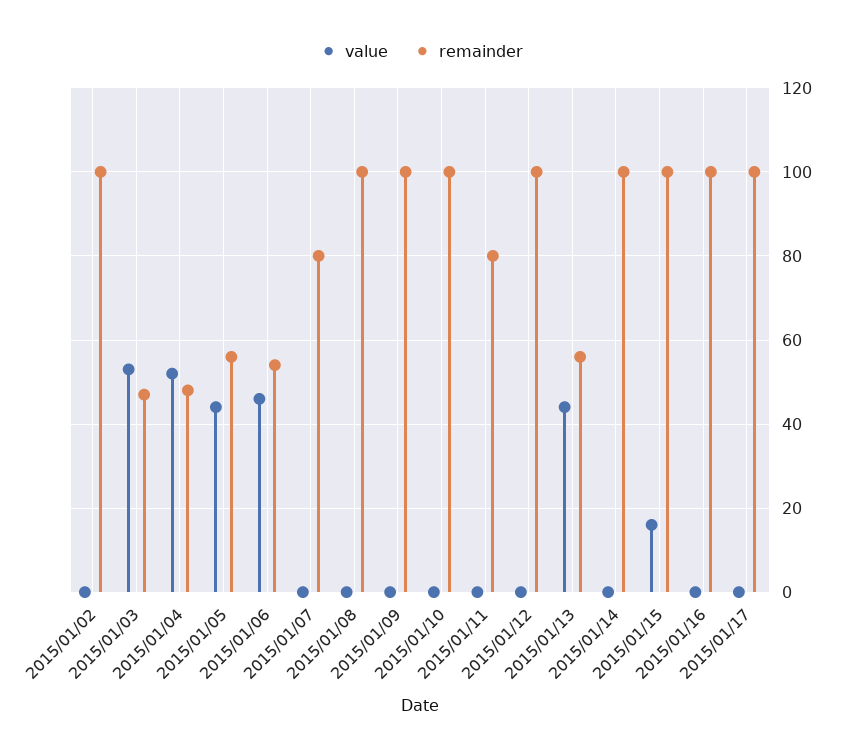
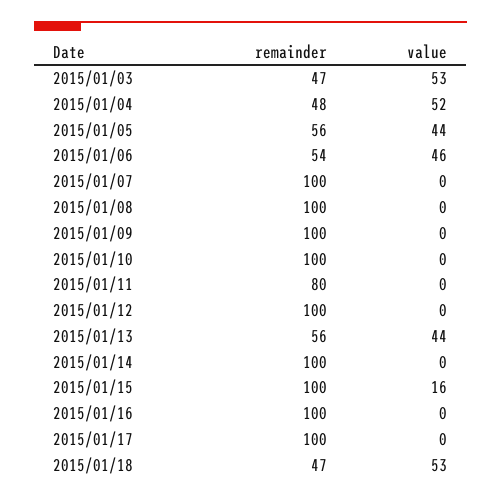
value, 2015/01/02: 0 -> none
remainder, 2015/01/02: 100 -> none
remainder, 2015/01/07: 80 -> 100
remainder, 2015/01/18: none -> 47
value, 2015/01/18: none -> 53

